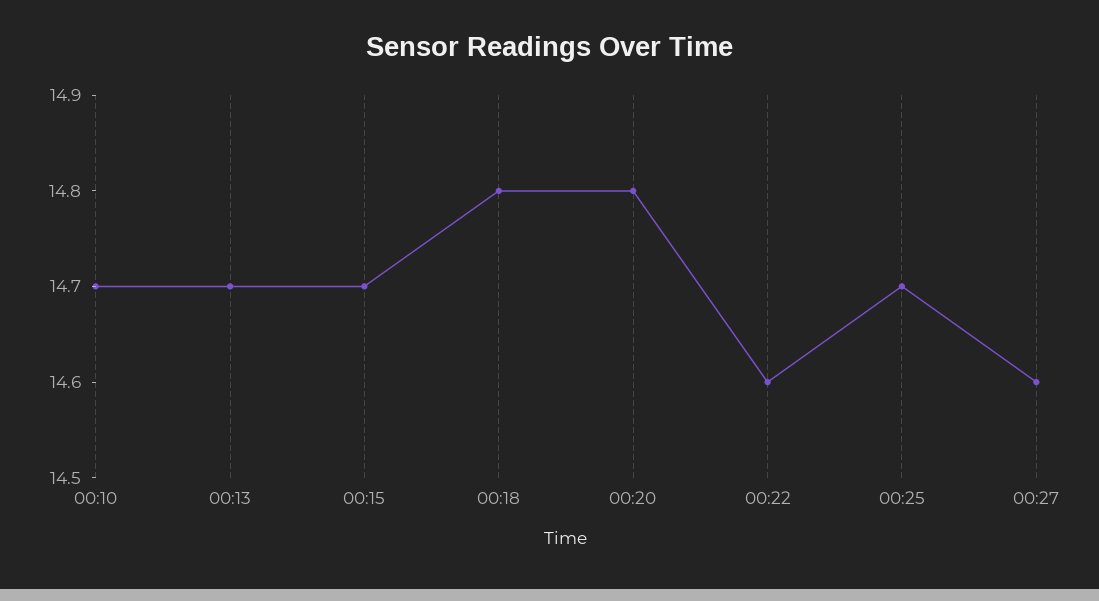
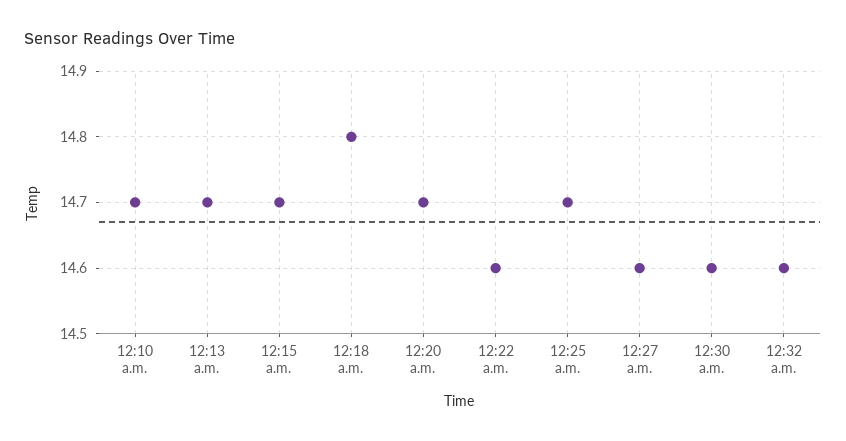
00:20: 14.8 -> 14.7
12:30 a.m.: none -> 14.6
12:32 a.m.: none -> 14.6

